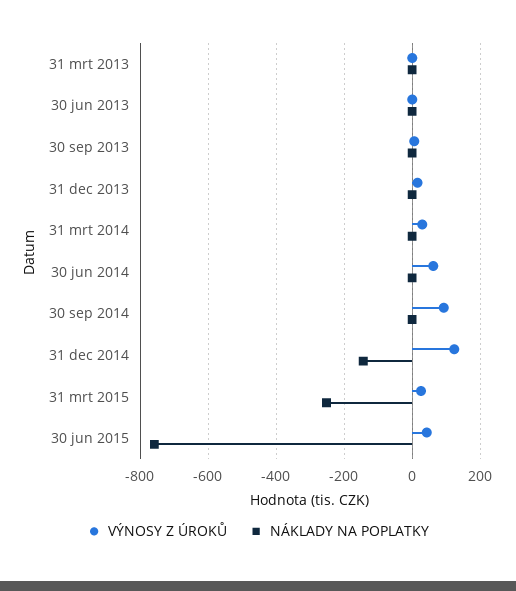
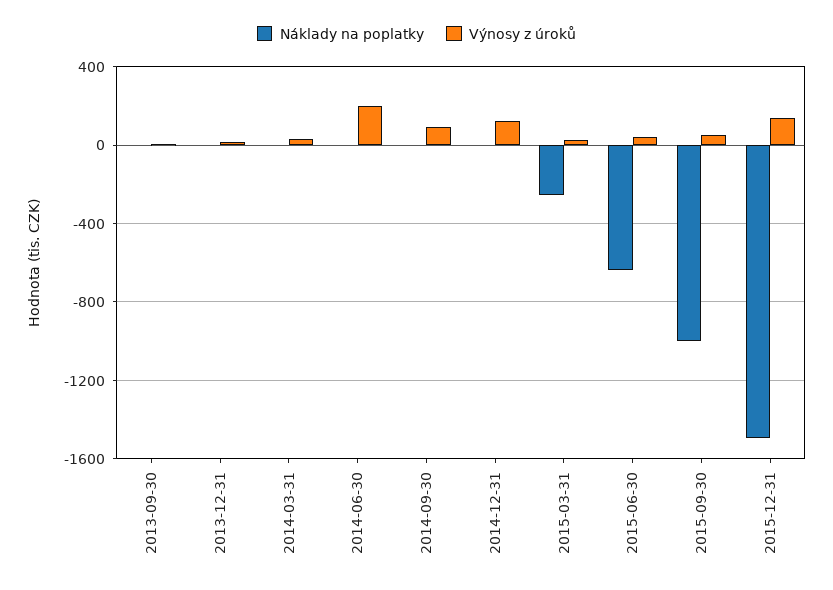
VÝNOSY Z ÚROKŮ, 31 mrt 2013: 0 -> none
NÁKLADY NA POPLATKY, 31 mrt 2013: 0 -> none
VÝNOSY Z ÚROKŮ, 30 jun 2013: 0 -> none
NÁKLADY NA POPLATKY, 30 jun 2013: 0 -> none
VÝNOSY Z ÚROKŮ, 30 jun 2014: 60 -> 200
NÁKLADY NA POPLATKY, 31 dec 2014: -140 -> 0
NÁKLADY NA POPLATKY, 30 jun 2015: -760 -> -650
NÁKLADY NA POPLATKY, 2015-09-30: none -> -1000
VÝNOSY Z ÚROKŮ, 2015-09-30: none -> 50
NÁKLADY NA POPLATKY, 2015-12-31: none -> -1500
VÝNOSY Z ÚROKŮ, 2015-12-31: none -> 150

